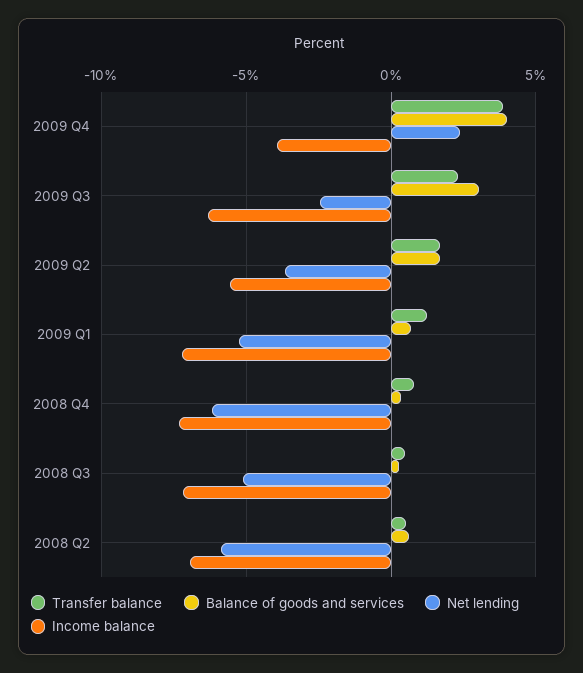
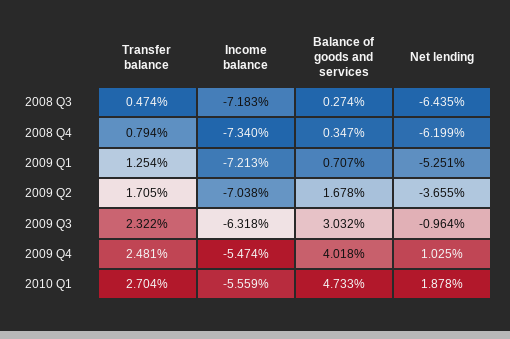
Transfer balance, 2009 Q4: 4 -> 2.481
Net lending, 2009 Q4: 2.5 -> 1.025
Income balance, 2009 Q4: -4 -> -5.474
Net lending, 2009 Q3: -2.5 -> -0.964
Income balance, 2009 Q2: -5.5 -> -7.038
Net lending, 2008 Q3: -5 -> -6.435
Transfer balance, 2008 Q2: 0.5 -> none
Balance of goods and services, 2008 Q2: 0.5 -> none
Net lending, 2008 Q2: -6 -> none
Income balance, 2008 Q2: -7 -> none
Transfer balance, 2010 Q1: none -> 2.704
Income balance, 2010 Q1: none -> -5.559
Balance of goods and services, 2010 Q1: none -> 4.733
Net lending, 2010 Q1: none -> 1.878

